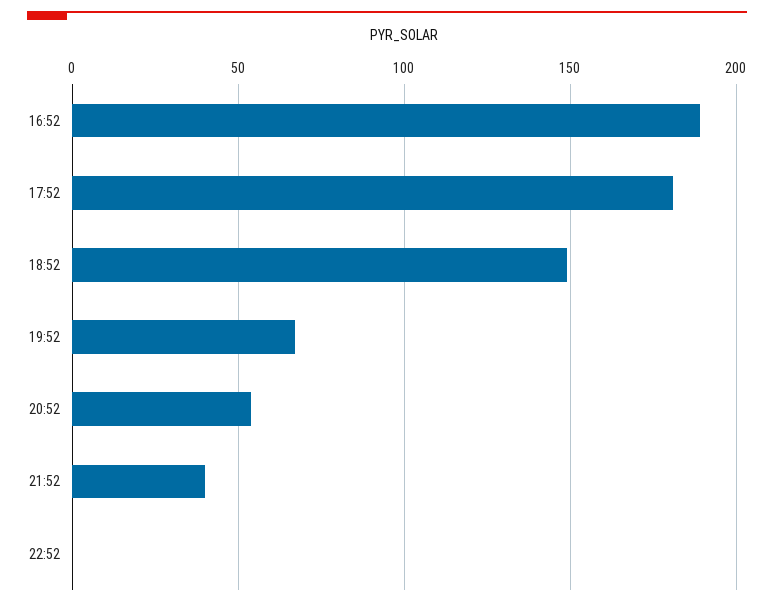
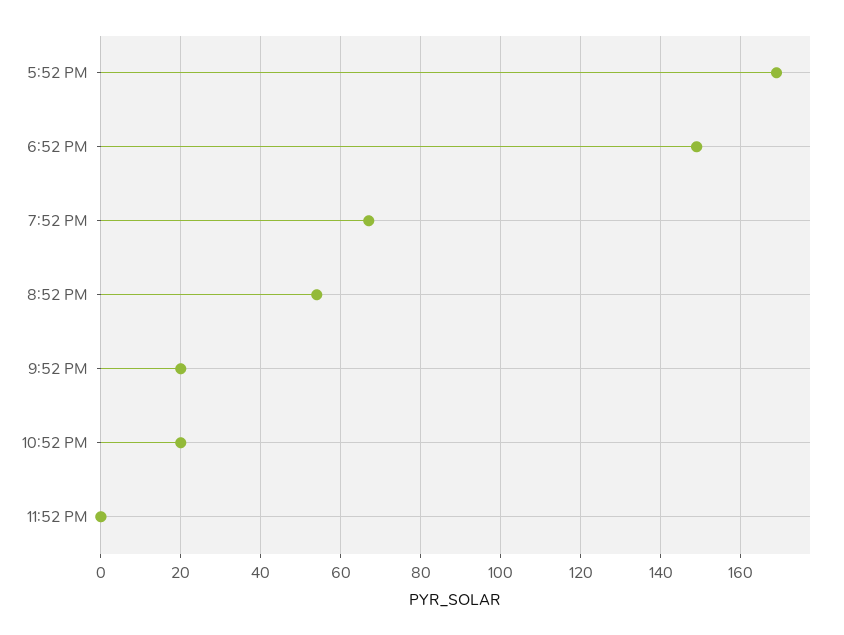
16:52: 190 -> none
17:52: 180 -> 170
21:52: 40 -> 20
22:52: 0 -> 20
11:52 PM: none -> 0

